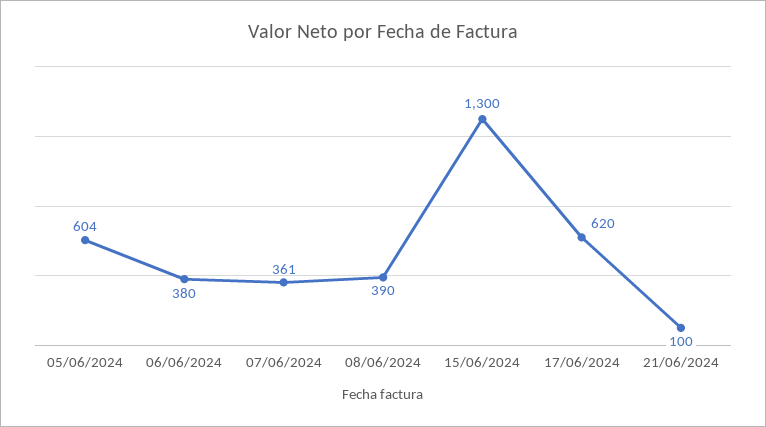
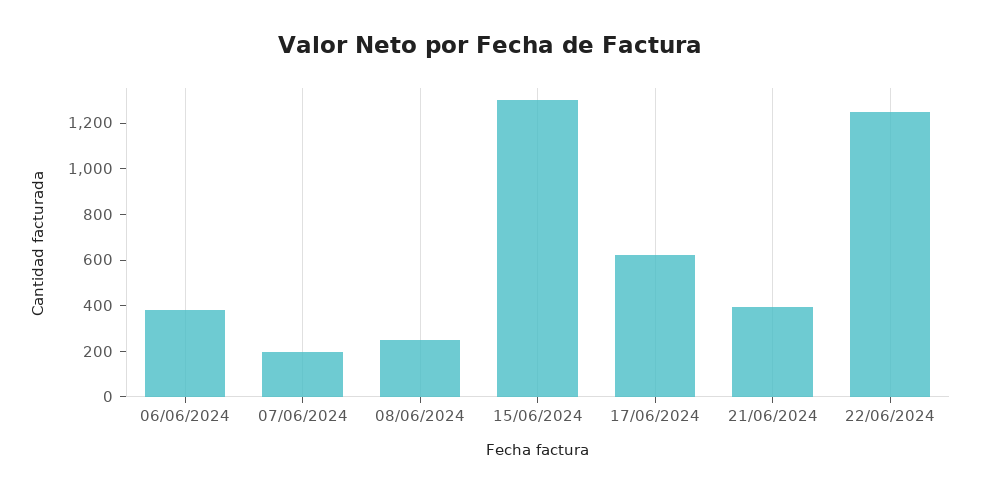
05/06/2024: 604 -> none
07/06/2024: 361 -> 200
08/06/2024: 390 -> 250
21/06/2024: 100 -> 400
22/06/2024: none -> 1250

